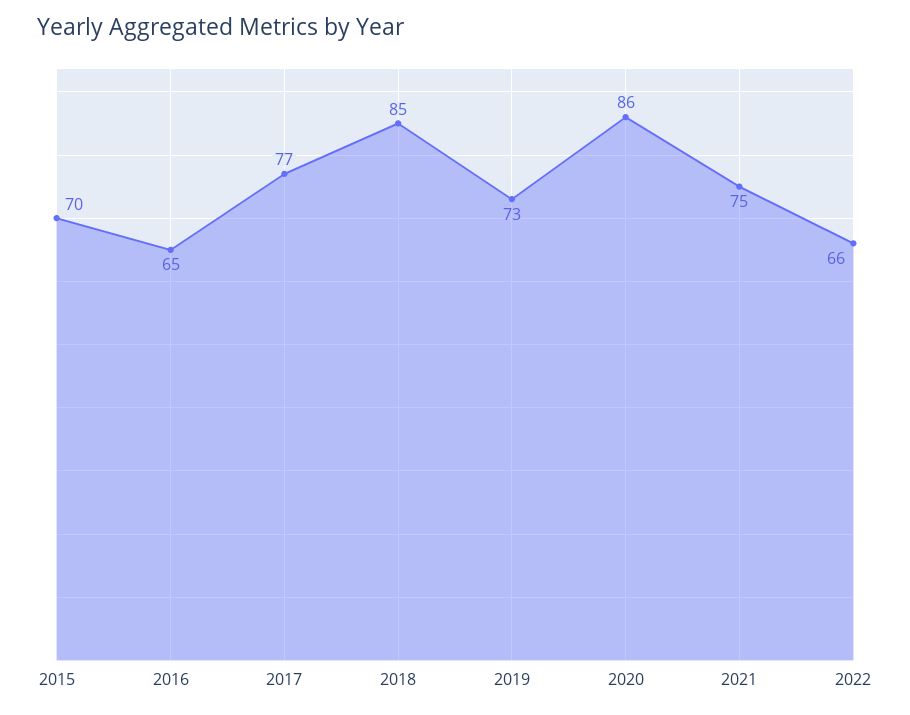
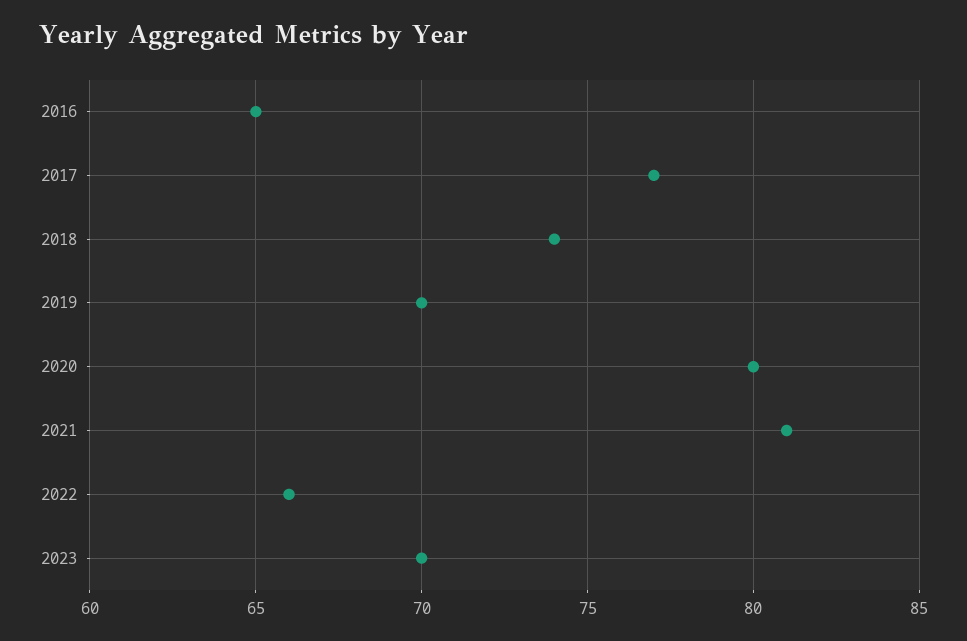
2015: 70 -> none
2018: 85 -> 74
2019: 73 -> 70
2020: 86 -> 80
2021: 75 -> 81
2023: none -> 70

